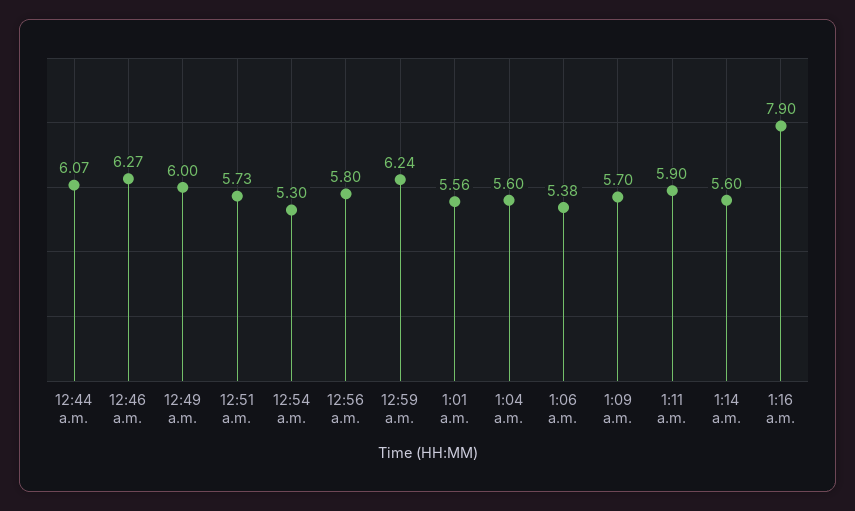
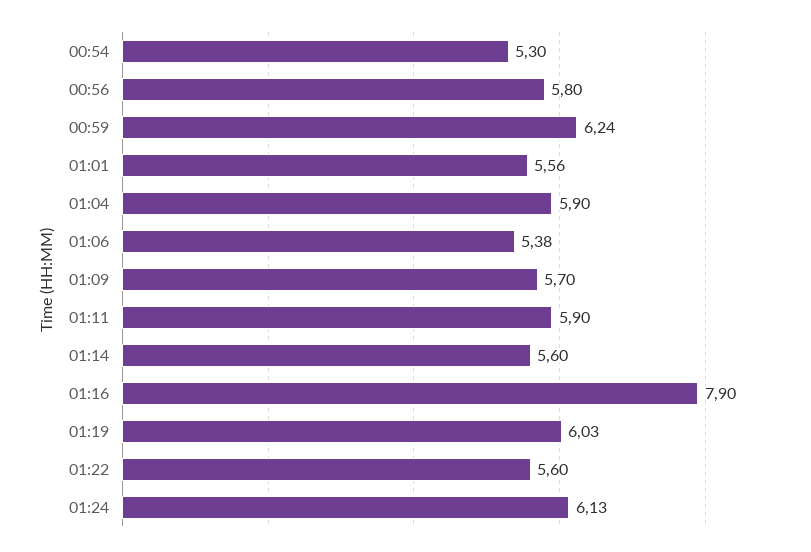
12:44 a.m.: 6.07 -> none
12:46 a.m.: 6.27 -> none
12:49 a.m.: 6 -> none
12:51 a.m.: 5.73 -> none
1:04 a.m.: 5.6 -> 5.9
01:19: none -> 6.03
01:22: none -> 5.6
01:24: none -> 6.13

